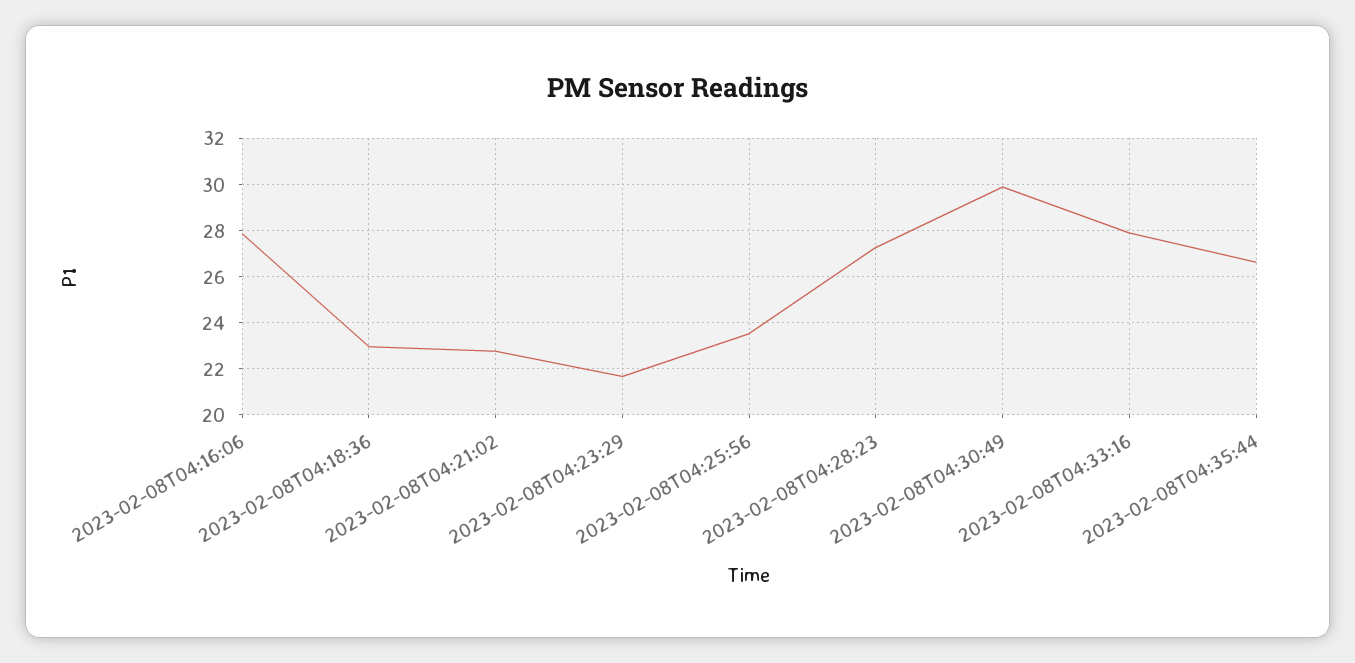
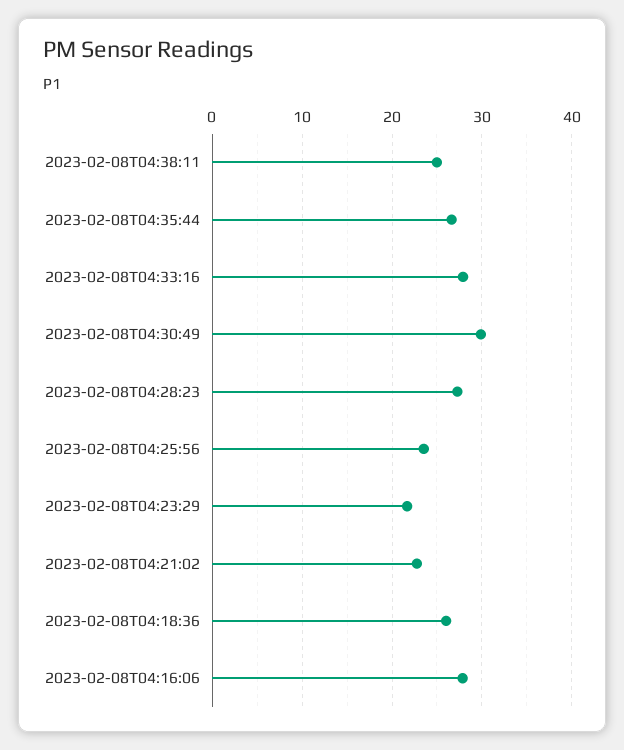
2023-02-08T04:18:36: 23 -> 26
2023-02-08T04:38:11: none -> 25

